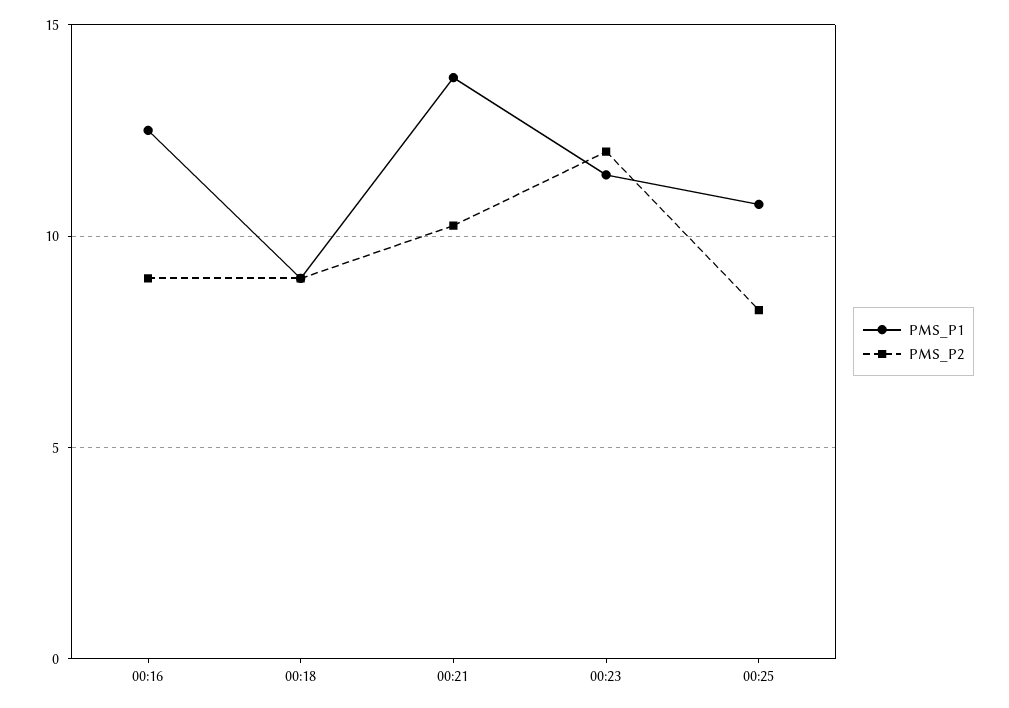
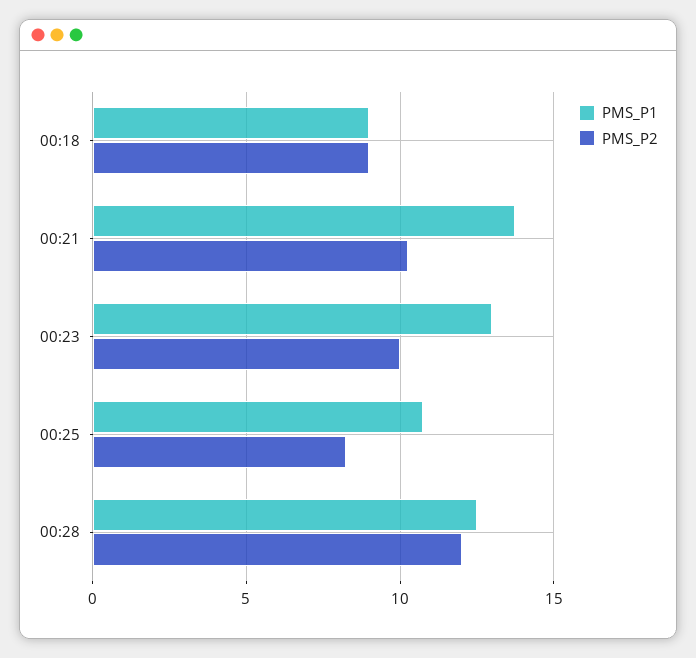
PMS_P1, 00:16: 12.5 -> none
PMS_P2, 00:16: 9 -> none
PMS_P1, 00:23: 11.5 -> 13
PMS_P2, 00:23: 12 -> 10
PMS_P1, 00:28: none -> 12.5
PMS_P2, 00:28: none -> 12

